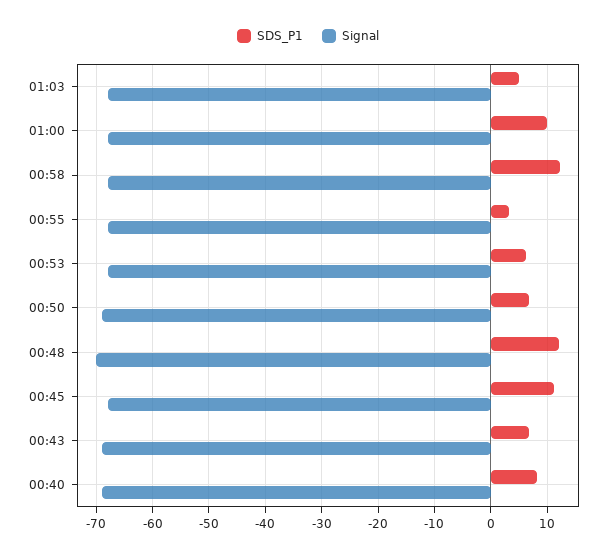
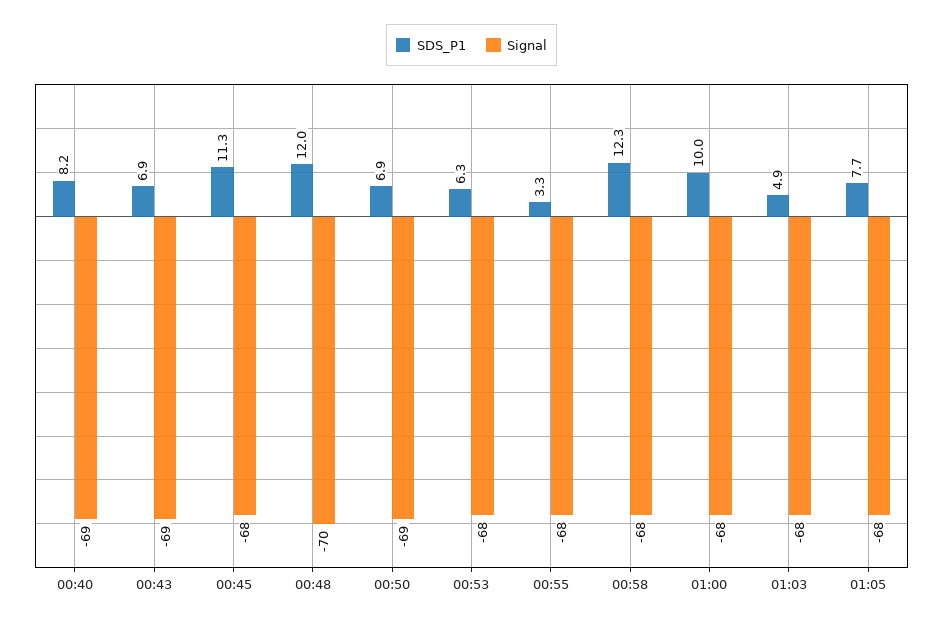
SDS_P1, 01:05: none -> 7.7
Signal, 01:05: none -> -68

